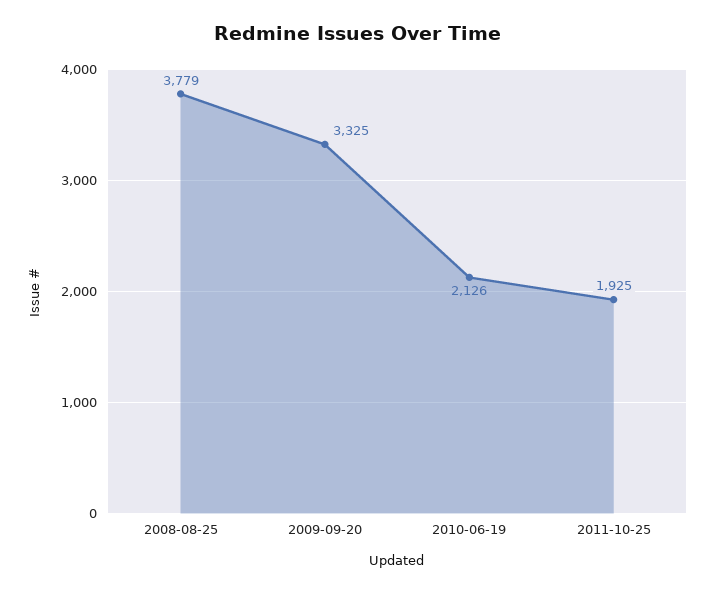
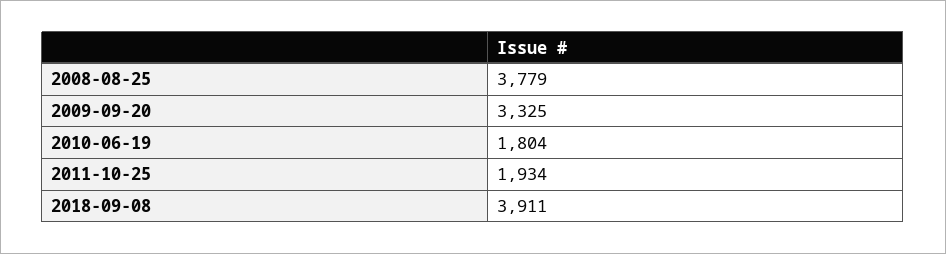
2010-06-19: 2126 -> 1804
2011-10-25: 1925 -> 1934
2018-09-08: none -> 3911

